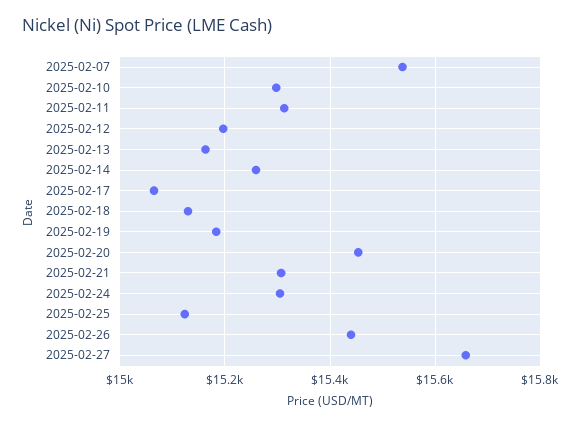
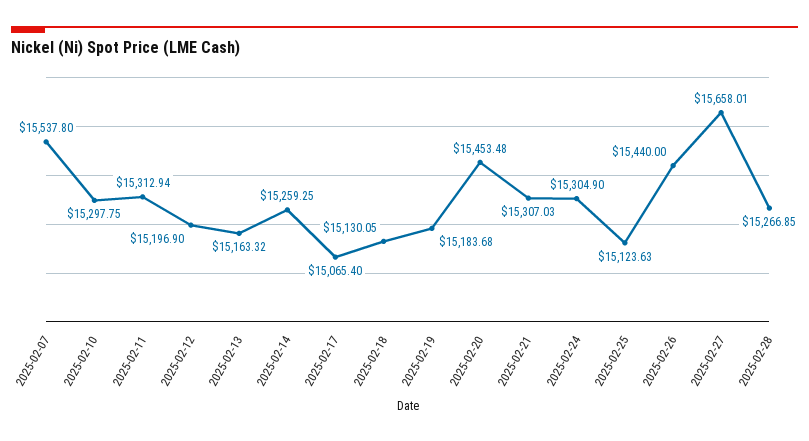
2025-02-28: none -> 15266.85

